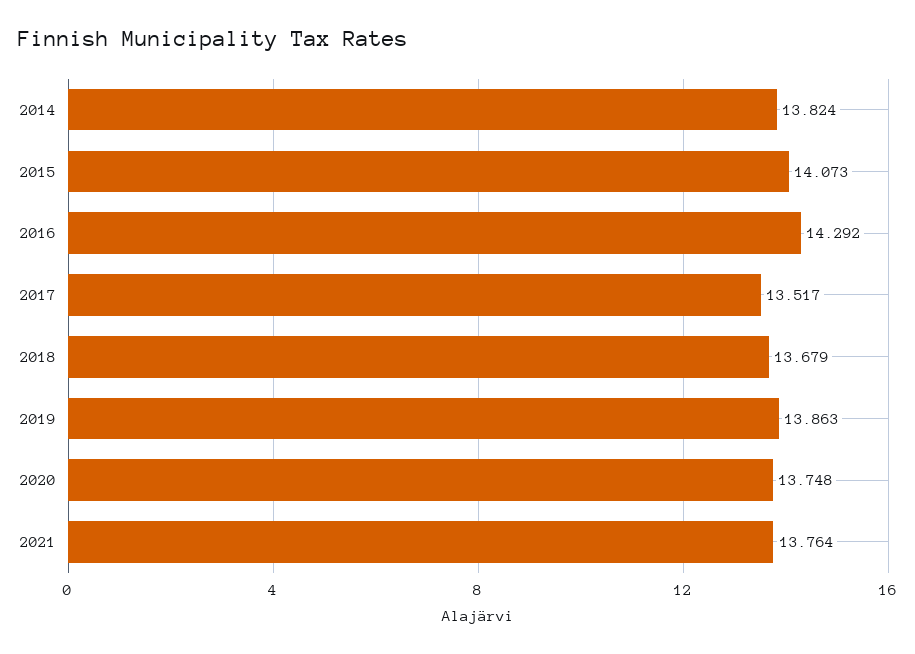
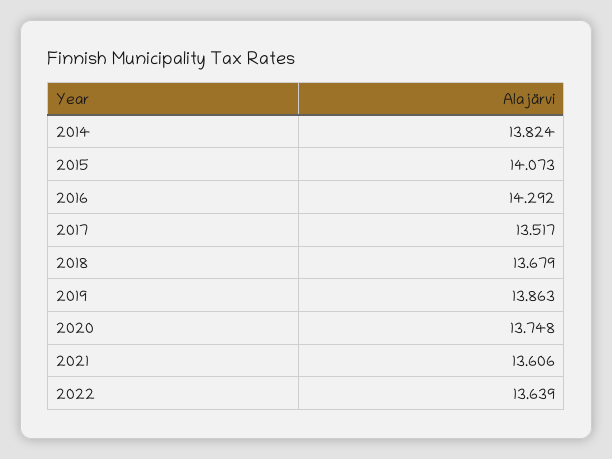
2021: 13.764 -> 13.606
2022: none -> 13.639

